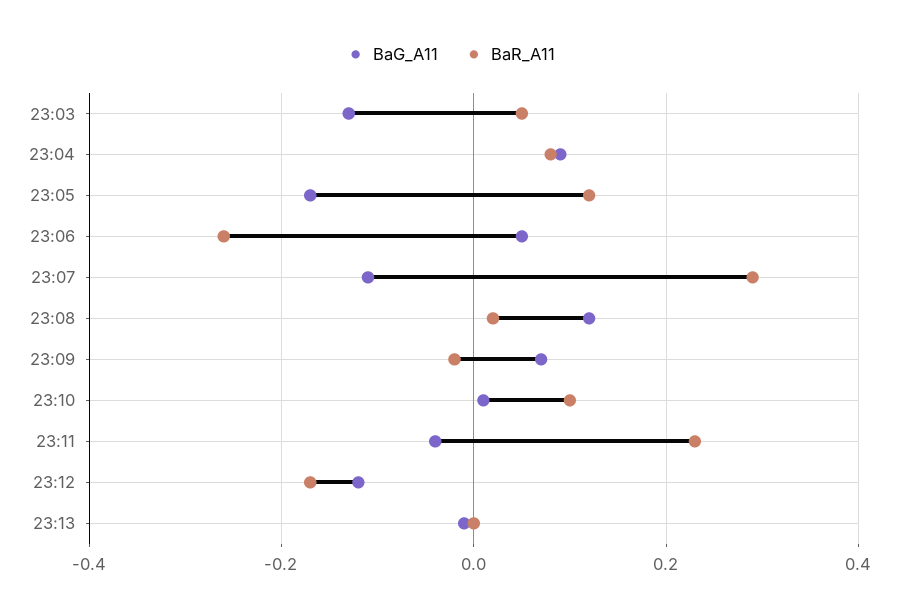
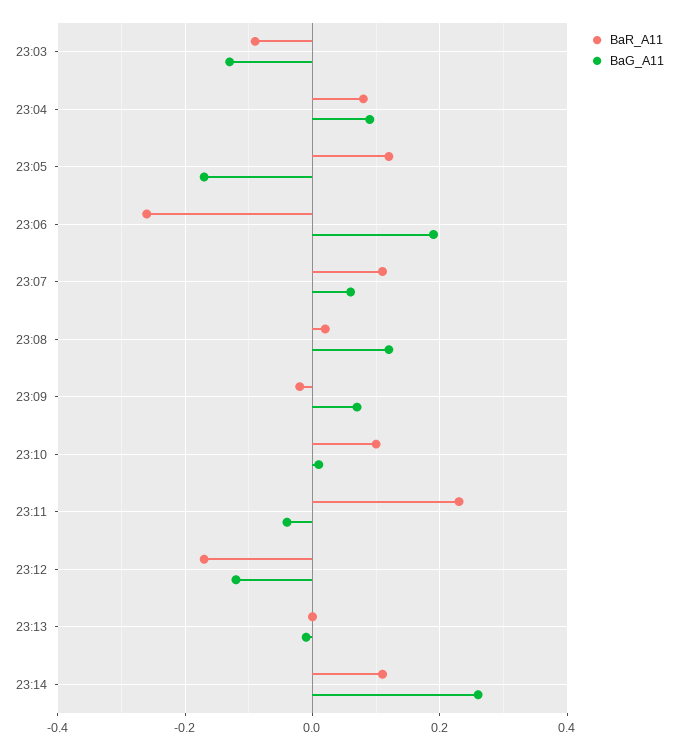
BaR_A11, 23:03: 0.05 -> -0.1
BaG_A11, 23:06: 0.05 -> 0.2
BaG_A11, 23:07: -0.1 -> 0.05
BaR_A11, 23:07: 0.3 -> 0.1
BaR_A11, 23:14: none -> 0.1
BaG_A11, 23:14: none -> 0.25

